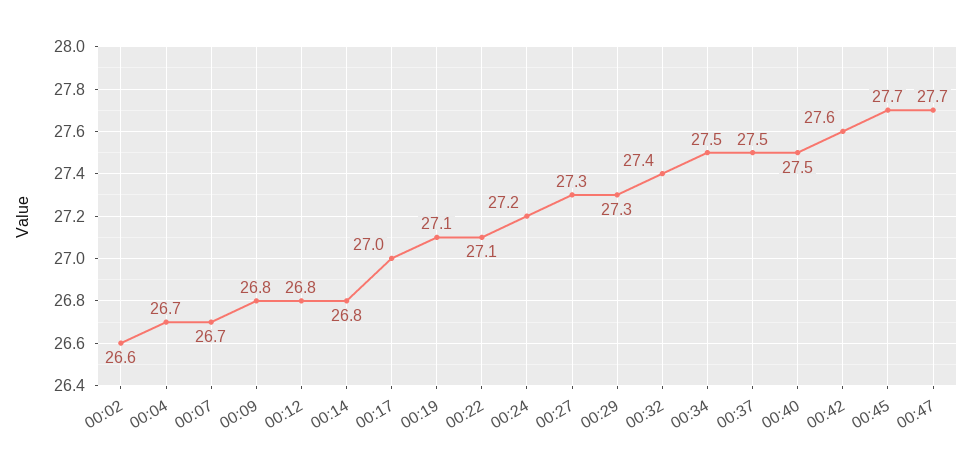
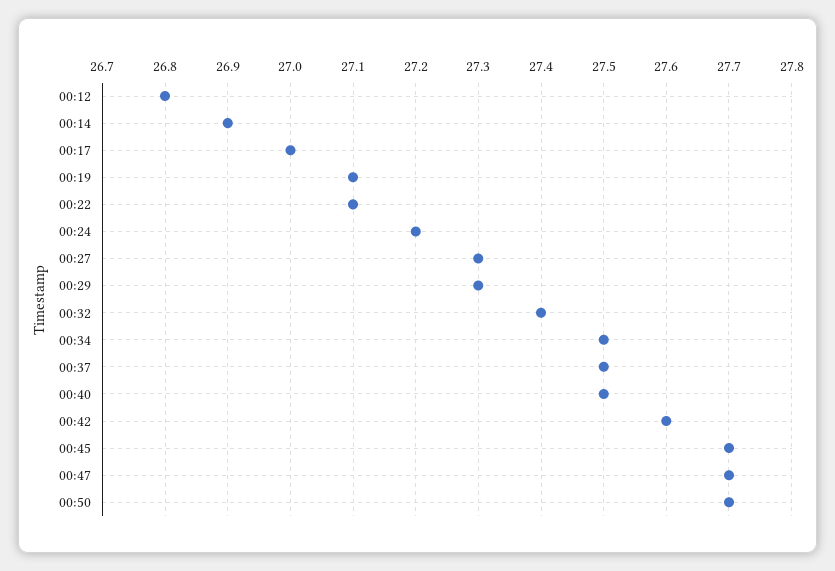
00:02: 26.6 -> none
00:04: 26.7 -> none
00:07: 26.7 -> none
00:09: 26.8 -> none
00:14: 26.8 -> 26.9
00:50: none -> 27.7

